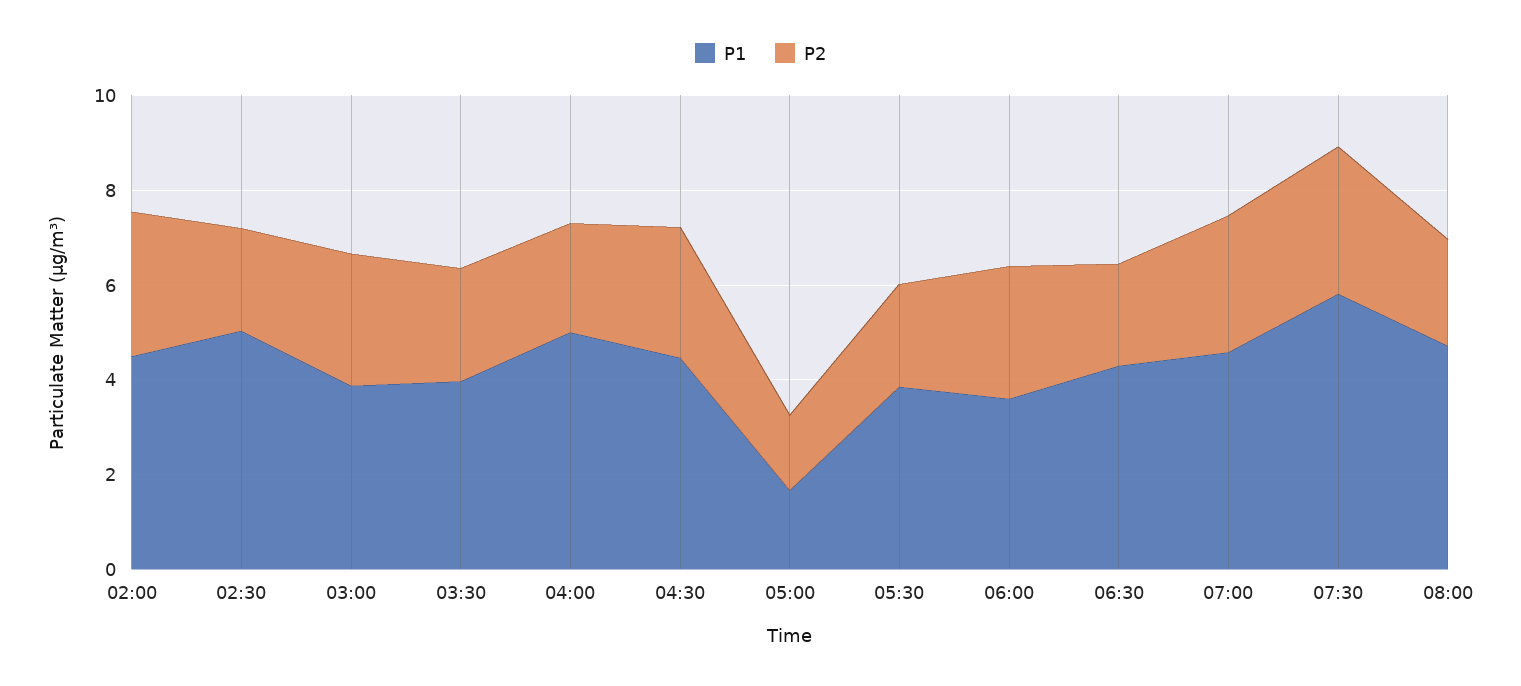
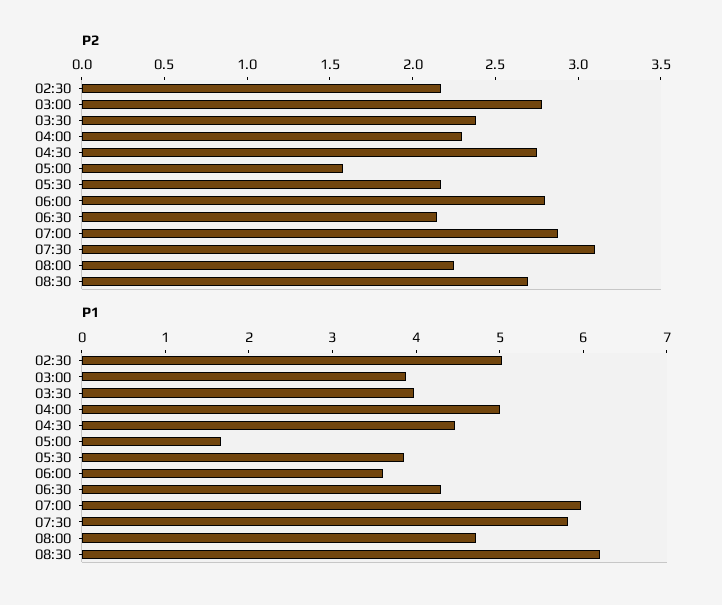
P1, 02:00: 4.5 -> none
P2, 02:00: 3 -> none
P1, 07:00: 4.5 -> 6
P2, 08:30: none -> 2.7
P1, 08:30: none -> 6.2

